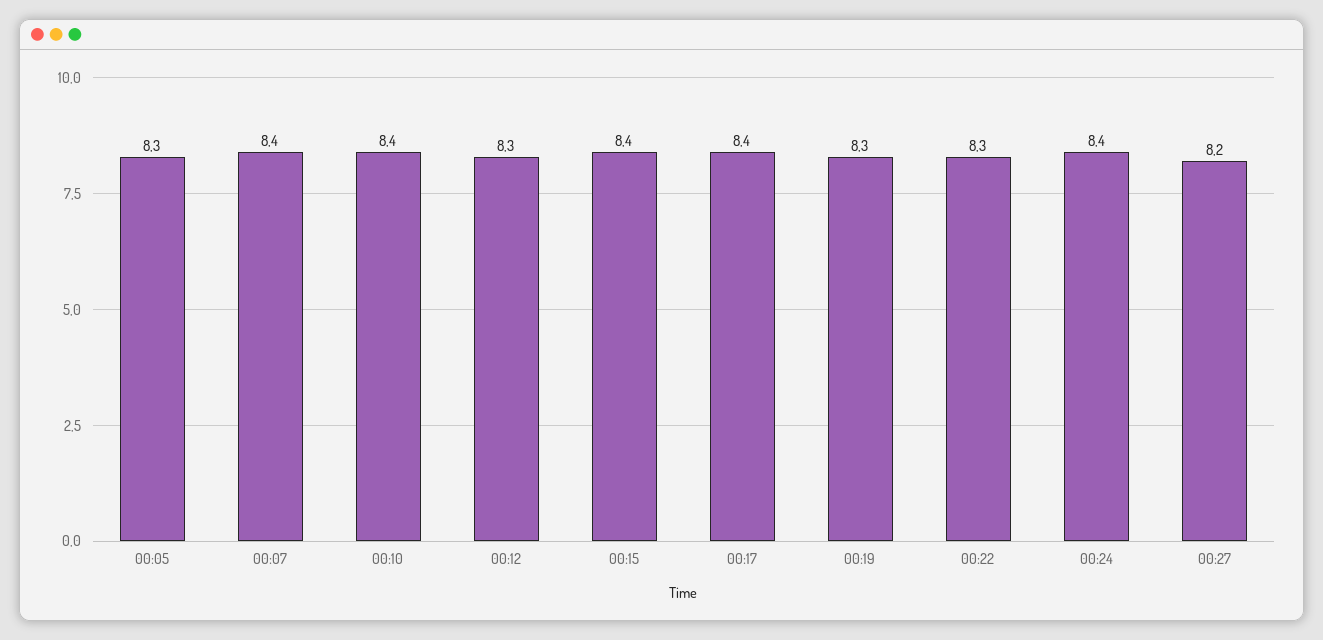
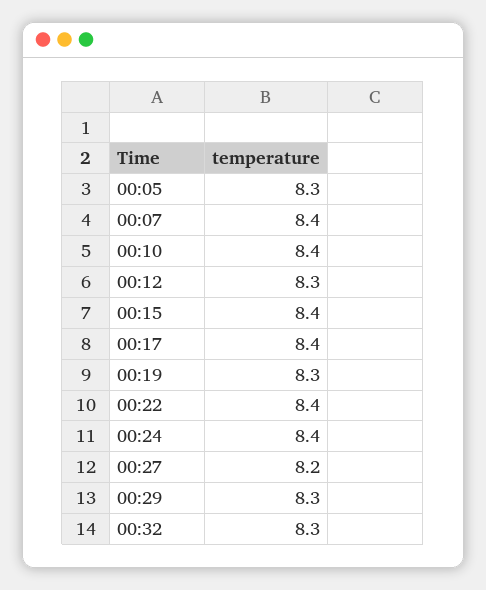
00:22: 8.3 -> 8.4
00:29: none -> 8.3
00:32: none -> 8.3

